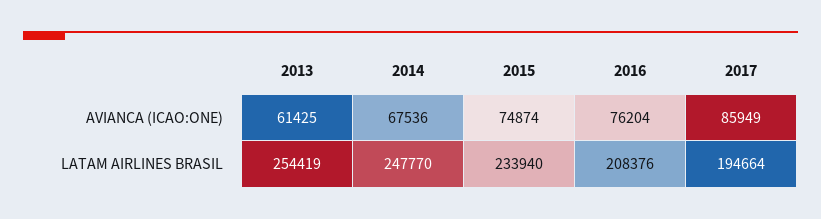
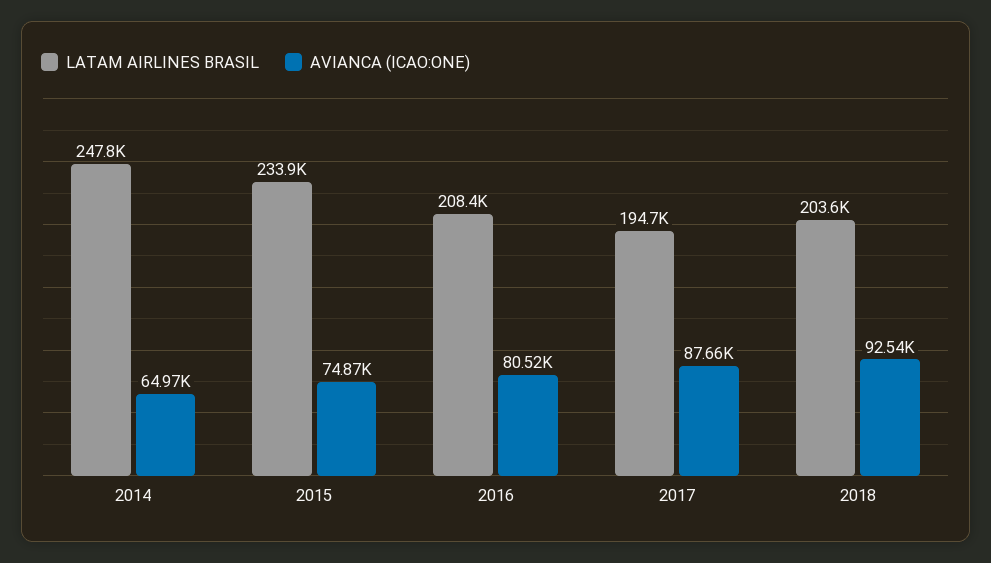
AVIANCA (ICAO:ONE), 2013: 61425 -> none
AVIANCA (ICAO:ONE), 2014: 67536 -> 64970
AVIANCA (ICAO:ONE), 2016: 76204 -> 80520
AVIANCA (ICAO:ONE), 2017: 85949 -> 87660
LATAM AIRLINES BRASIL, 2013: 254419 -> none
LATAM AIRLINES BRASIL, 2018: none -> 203600
AVIANCA (ICAO:ONE), 2018: none -> 92540

